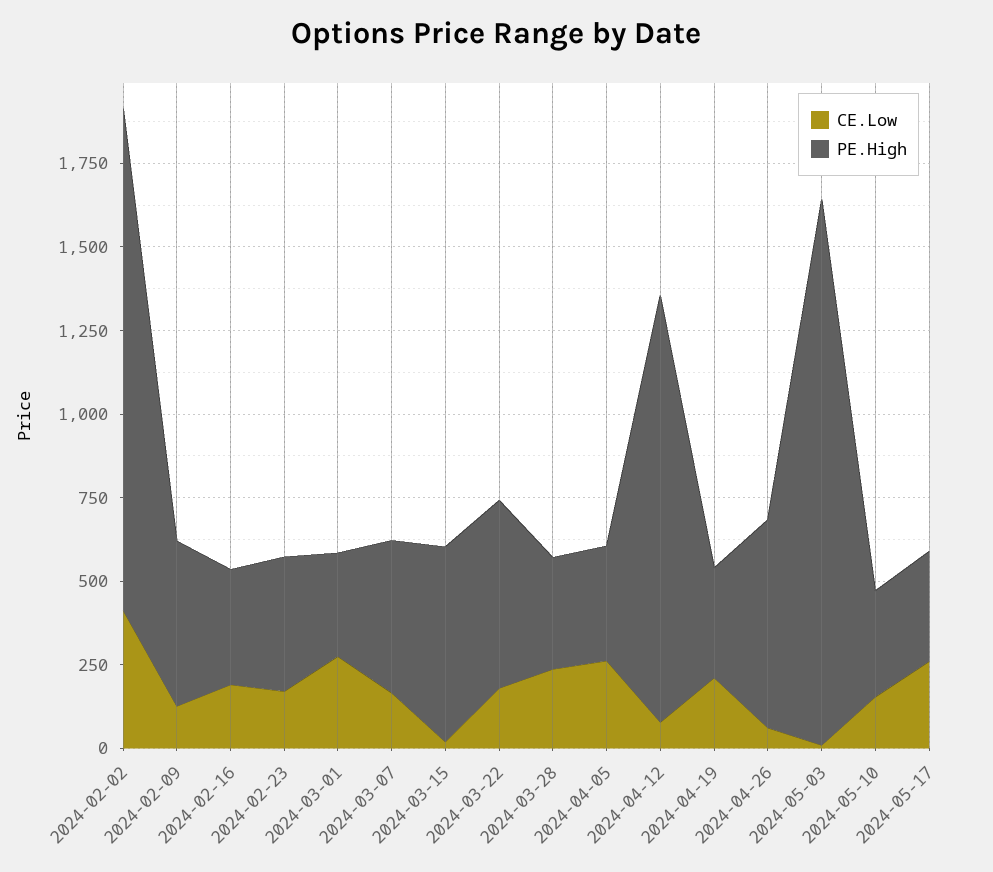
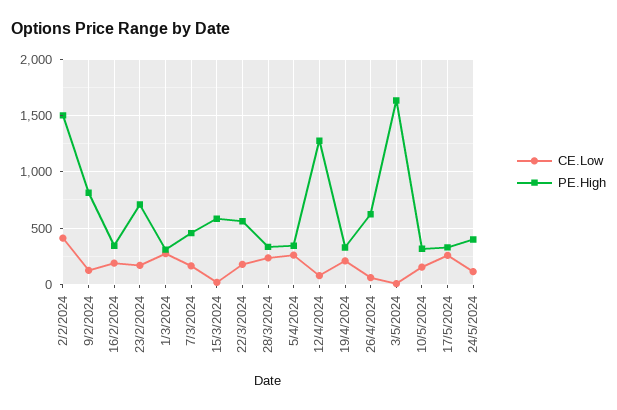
PE.High, 2024-02-09: 500 -> 800
PE.High, 2024-02-23: 400 -> 700
CE.Low, 24/5/2024: none -> 100
PE.High, 24/5/2024: none -> 400

